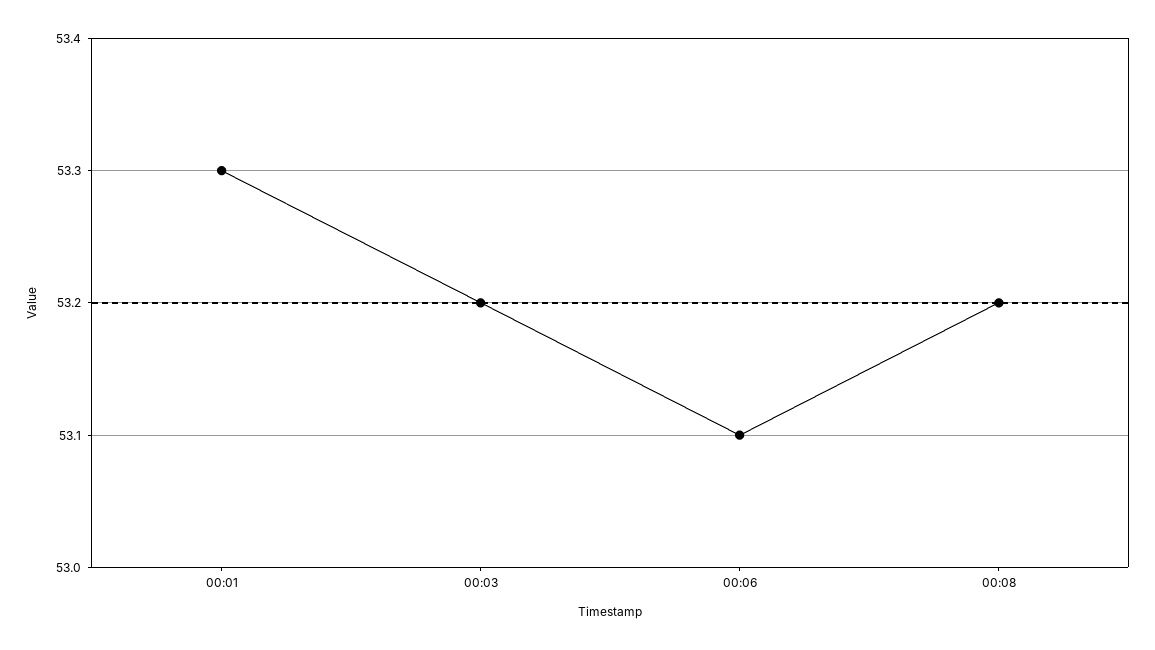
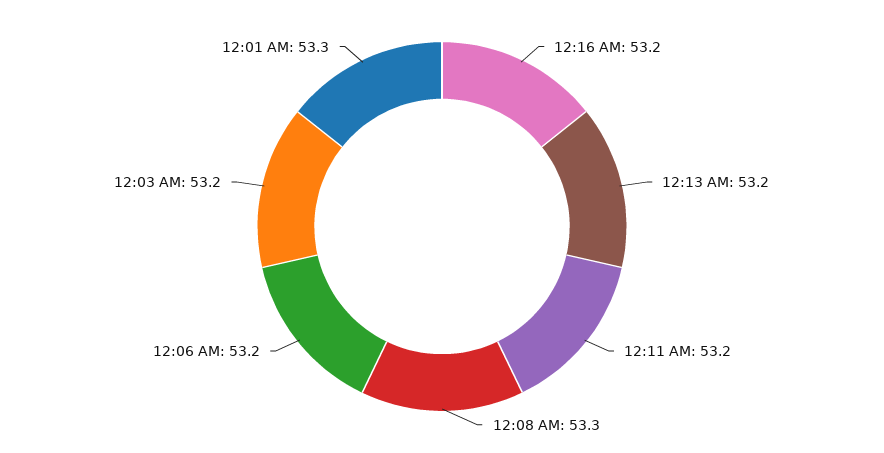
00:06: 53.1 -> 53.2
00:08: 53.2 -> 53.3
12:16 AM: none -> 53.2
12:13 AM: none -> 53.2
12:11 AM: none -> 53.2

